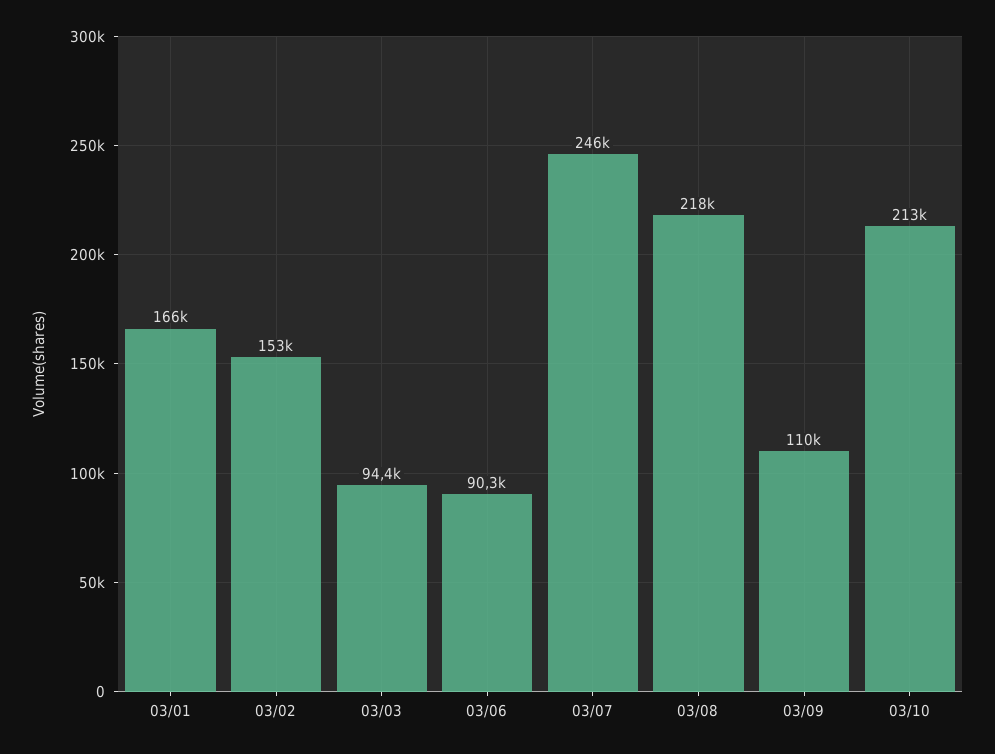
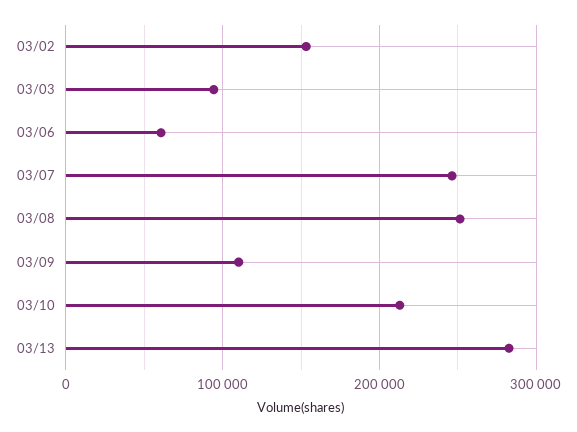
03/01: 166000 -> none
03/06: 90300 -> 60000
03/08: 218000 -> 250000
03/13: none -> 280000

